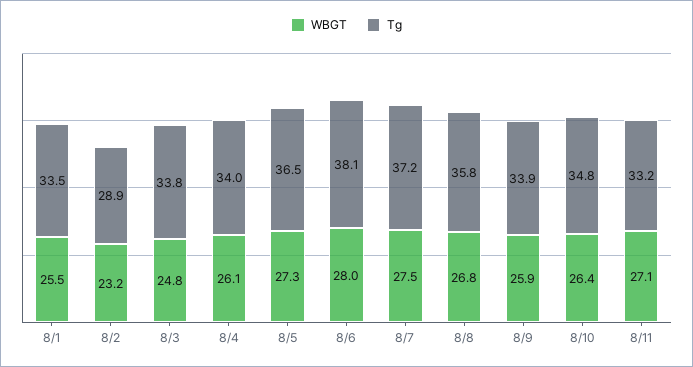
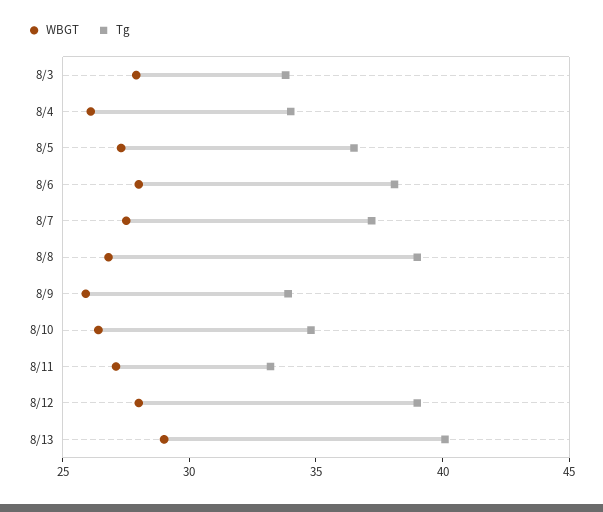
WBGT, 8/1: 25.5 -> none
Tg, 8/1: 33.5 -> none
WBGT, 8/2: 23.2 -> none
Tg, 8/2: 28.9 -> none
WBGT, 8/3: 24.8 -> 28
Tg, 8/8: 35.8 -> 39
WBGT, 8/12: none -> 28
Tg, 8/12: none -> 39
WBGT, 8/13: none -> 29
Tg, 8/13: none -> 40

